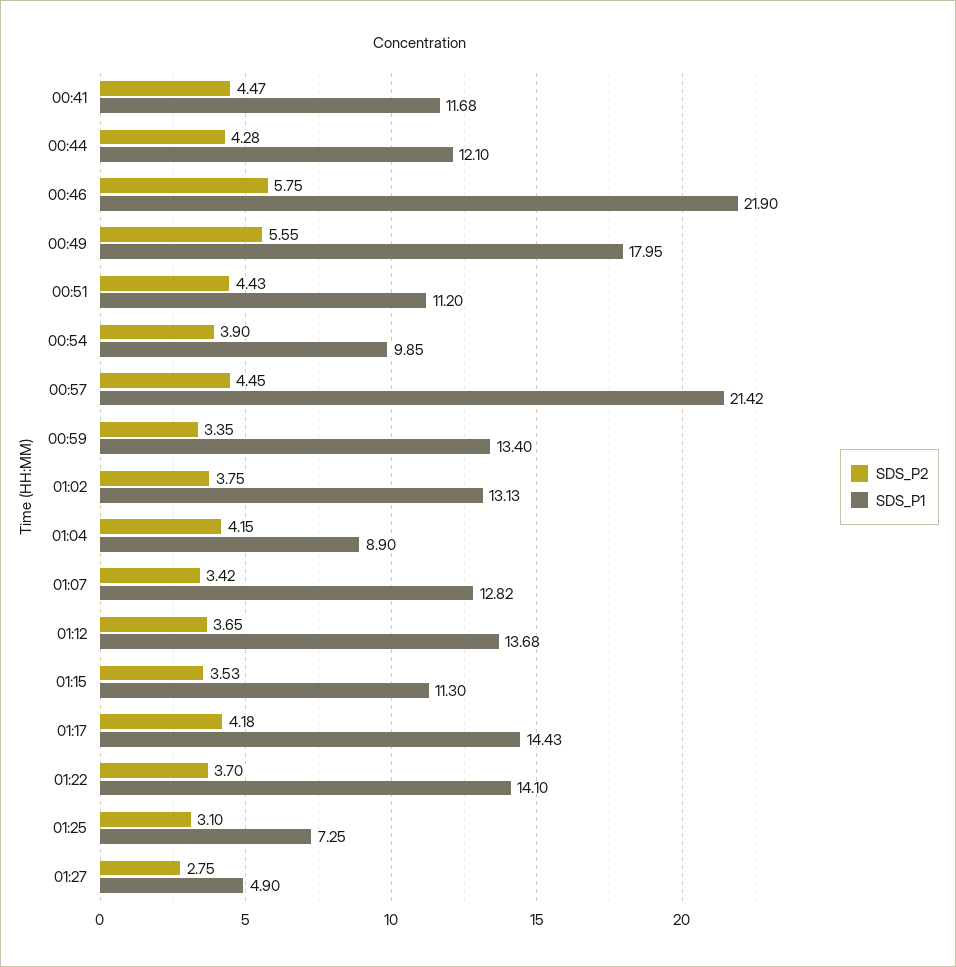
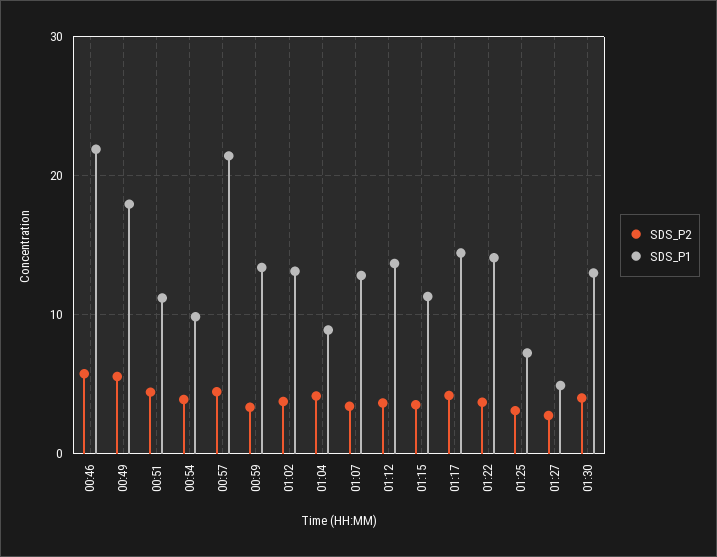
SDS_P2, 00:41: 4.47 -> none
SDS_P1, 00:41: 11.68 -> none
SDS_P2, 00:44: 4.28 -> none
SDS_P1, 00:44: 12.1 -> none
SDS_P2, 01:30: none -> 4
SDS_P1, 01:30: none -> 13

